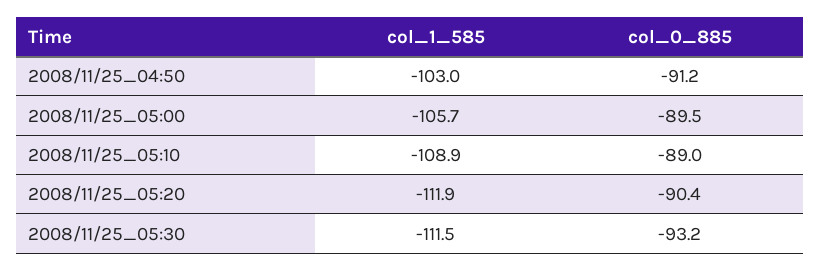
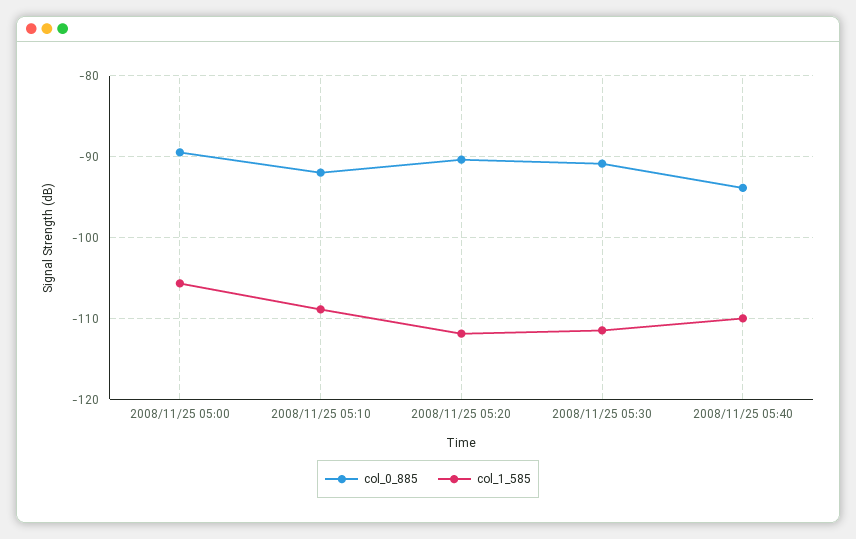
col_1_585, 2008/11/25_04:50: -103 -> none
col_0_885, 2008/11/25_04:50: -91.2 -> none
col_0_885, 2008/11/25_05:10: -89 -> -92
col_0_885, 2008/11/25_05:30: -93.2 -> -91
col_0_885, 2008/11/25 05:40: none -> -94
col_1_585, 2008/11/25 05:40: none -> -110

